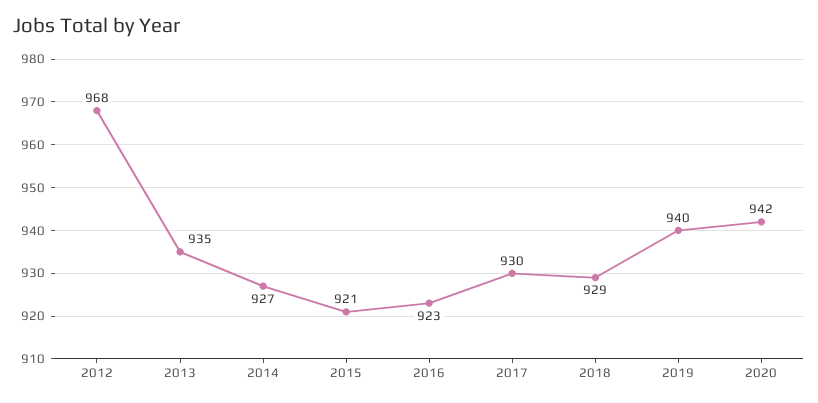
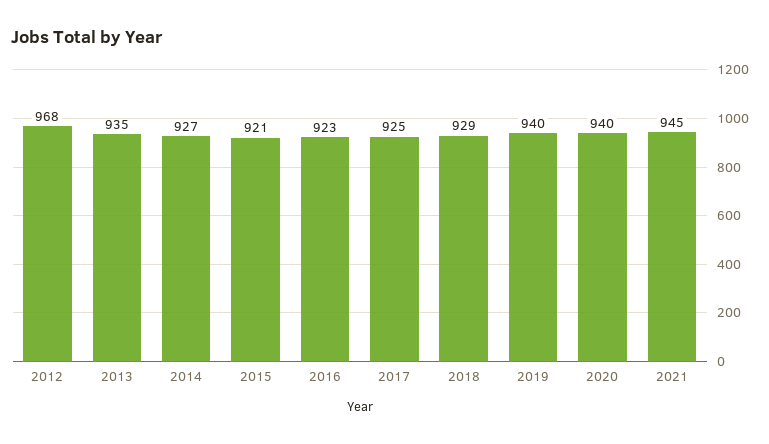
2017: 930 -> 925
2020: 942 -> 940
2021: none -> 945

